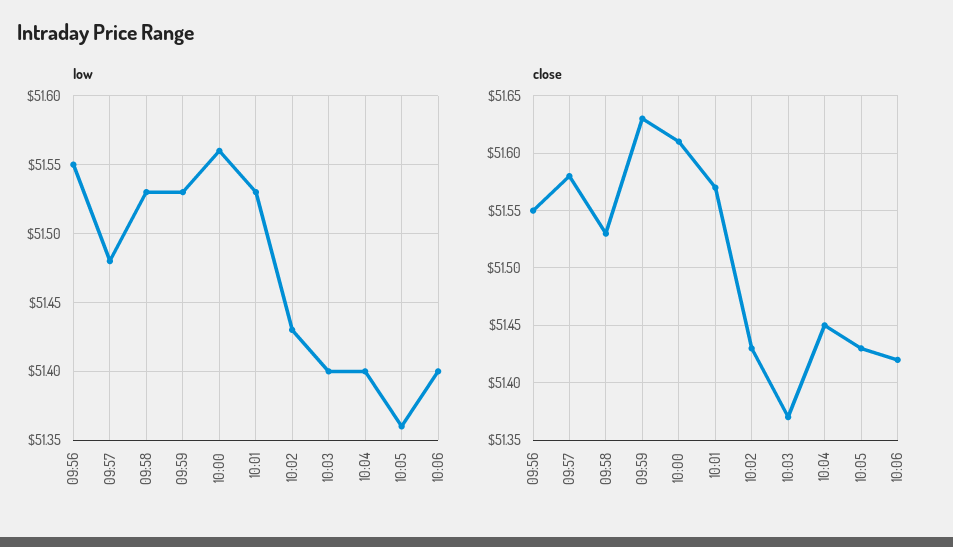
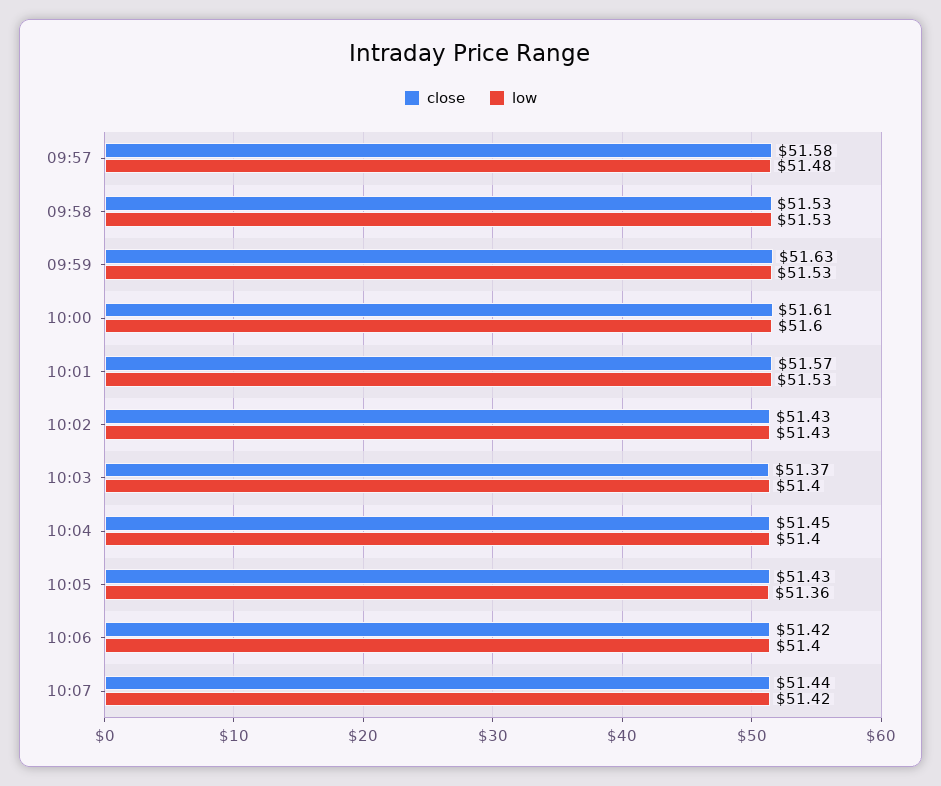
low, 09:56: 51.55 -> none
low, 10:00: 51.56 -> 51.6
close, 09:56: 51.55 -> none
close, 10:07: none -> 51.44
low, 10:07: none -> 51.42

